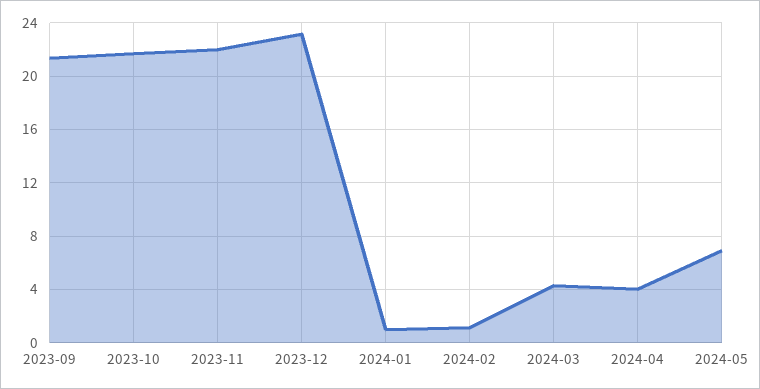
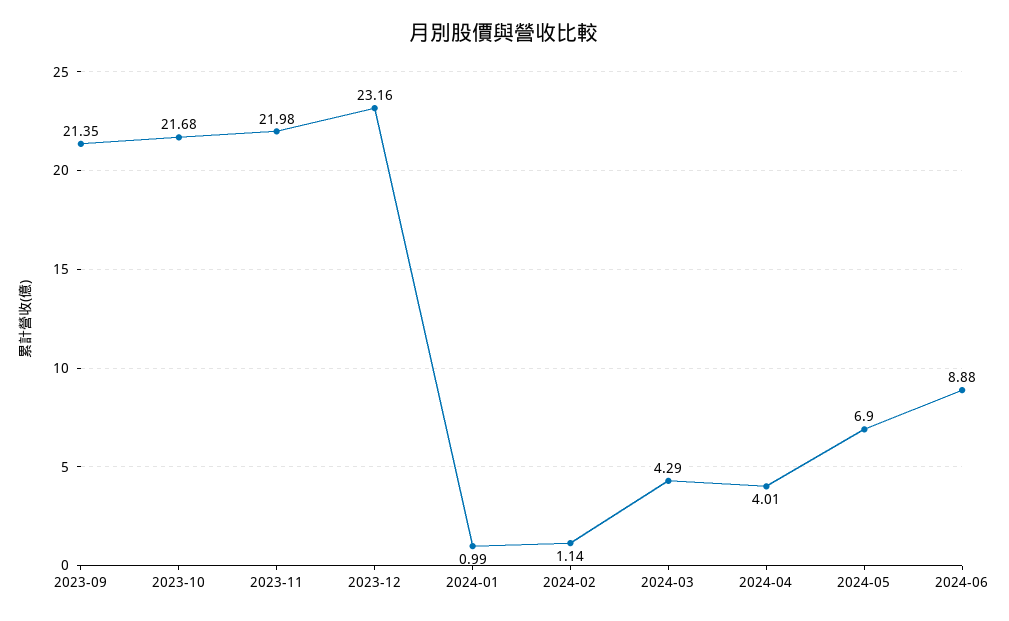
2024-06: none -> 8.88

